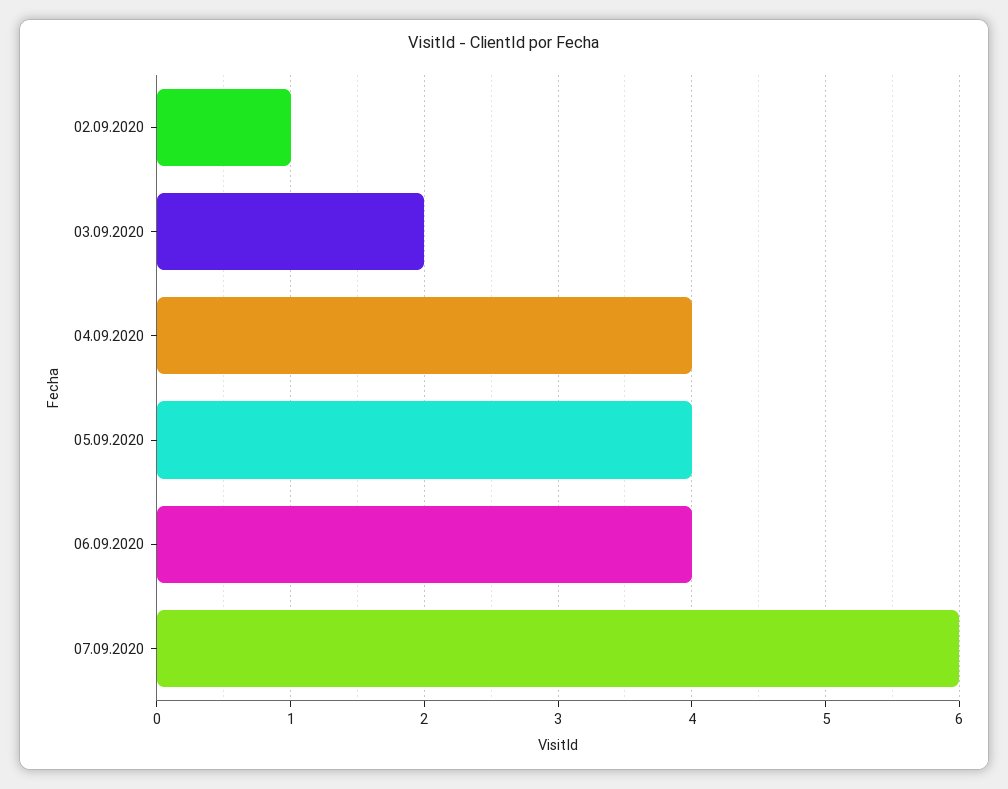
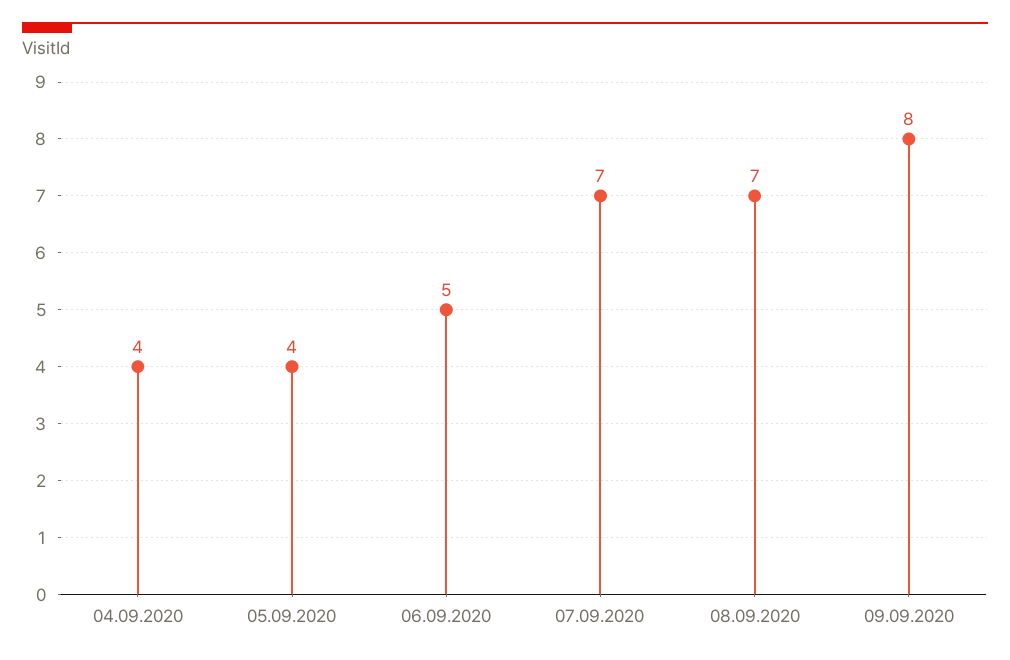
02.09.2020: 1 -> none
03.09.2020: 2 -> none
06.09.2020: 4 -> 5
07.09.2020: 6 -> 7
08.09.2020: none -> 7
09.09.2020: none -> 8

